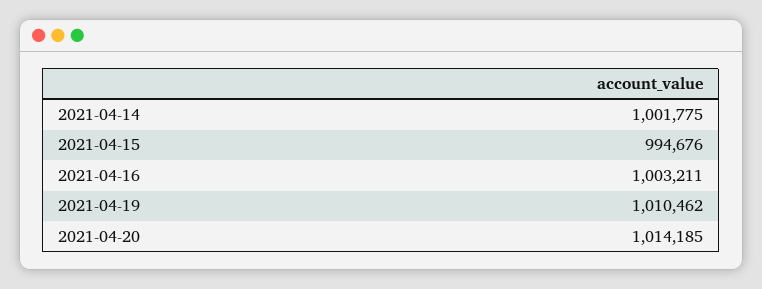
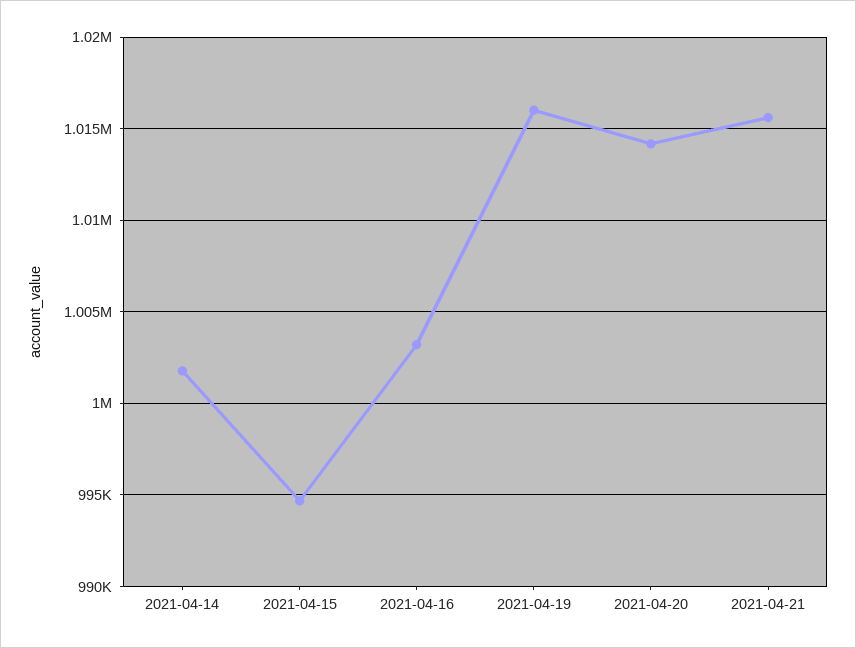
2021-04-19: 1010462 -> 1016000
2021-04-21: none -> 1015500

